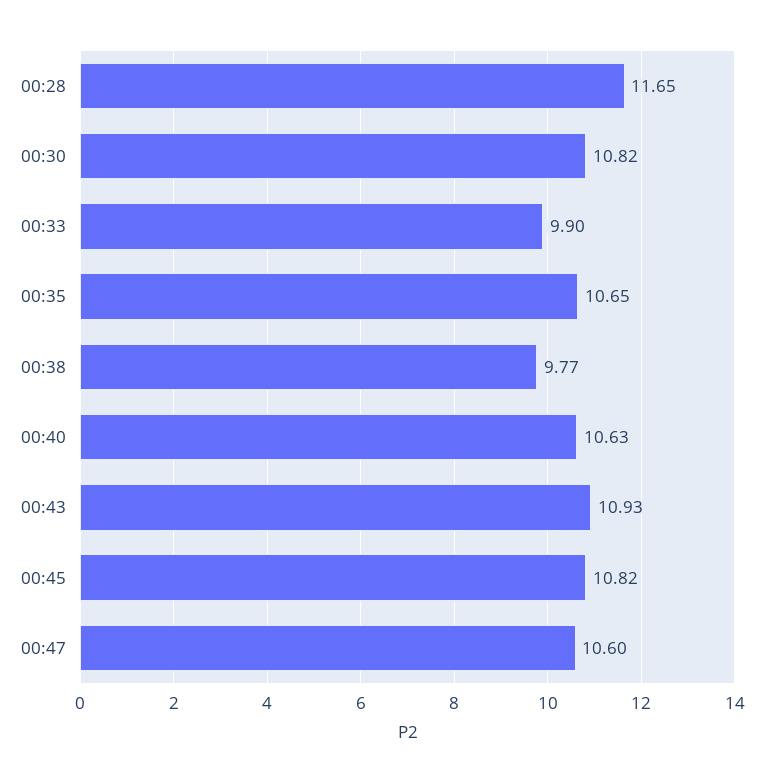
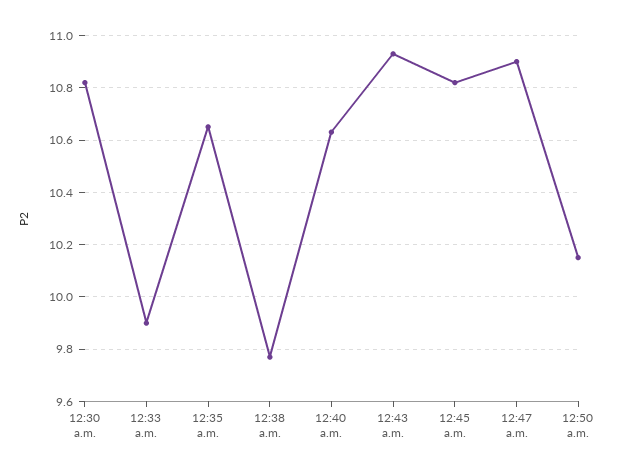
00:28: 11.65 -> none
00:47: 10.6 -> 10.9
12:50 a.m.: none -> 10.15

